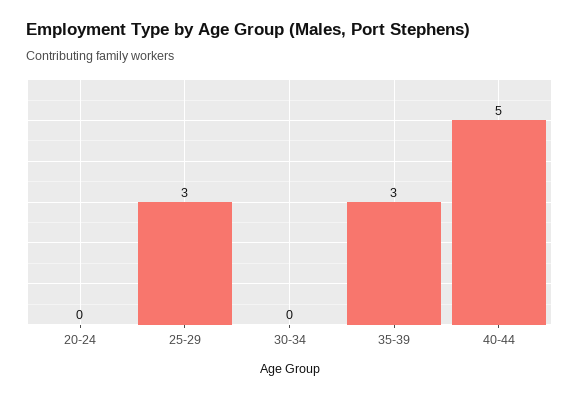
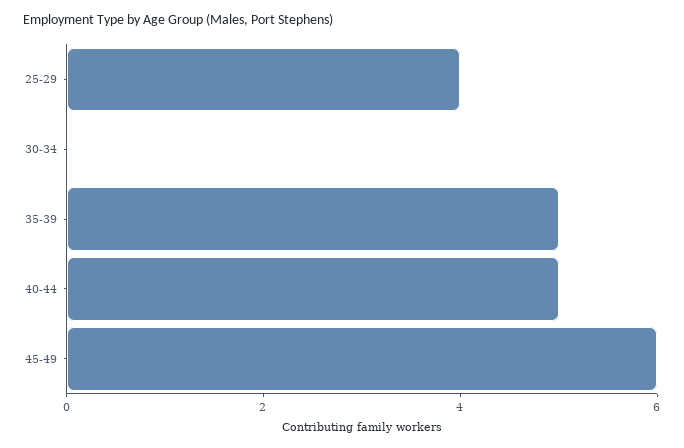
20-24: 0 -> none
25-29: 3 -> 4
35-39: 3 -> 5
45-49: none -> 6

